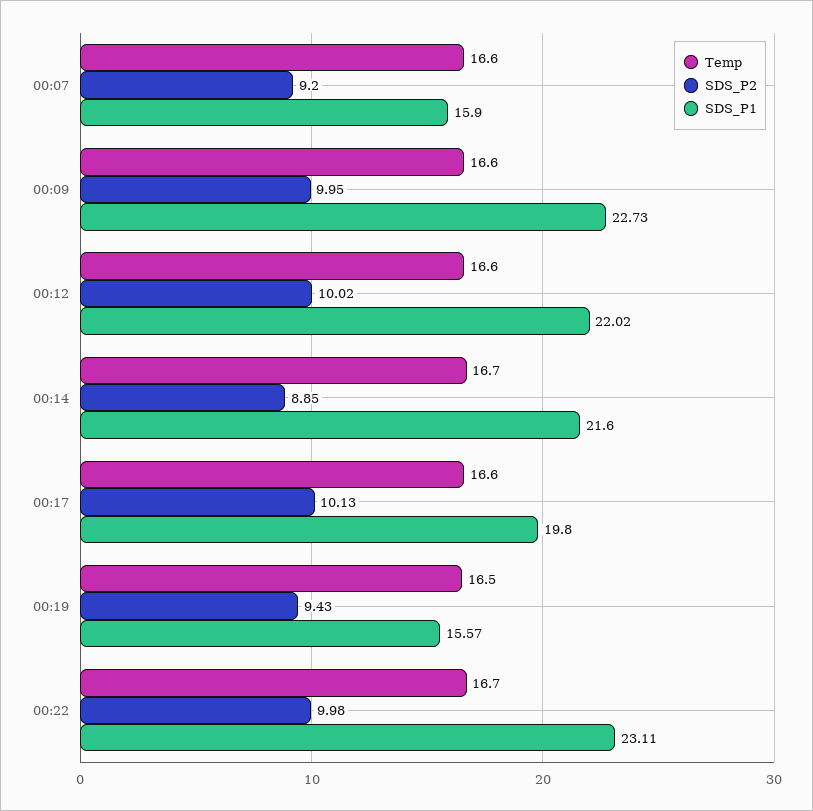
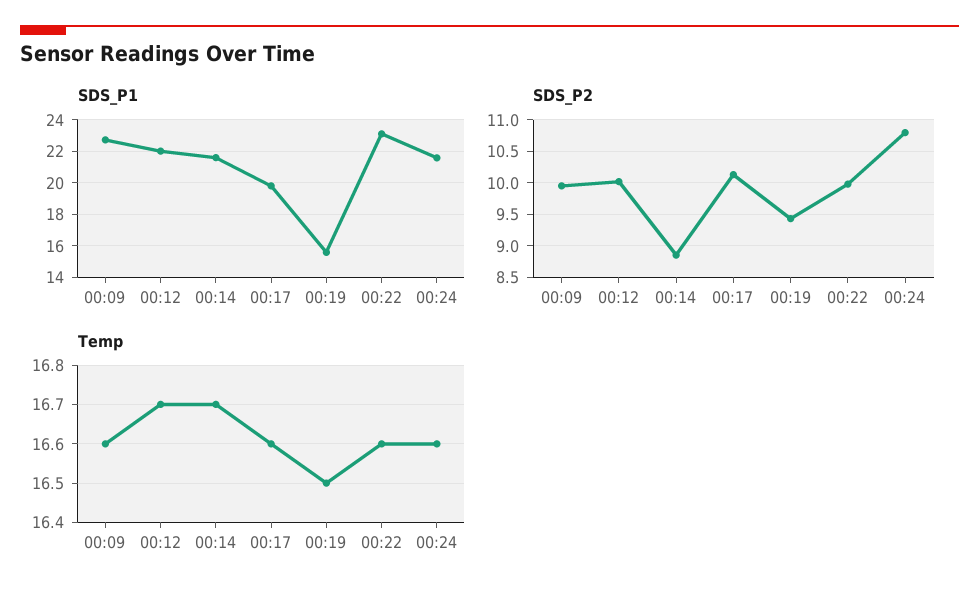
Temp, 00:07: 16.6 -> none
SDS_P2, 00:07: 9.2 -> none
SDS_P1, 00:07: 15.9 -> none
Temp, 00:12: 16.6 -> 16.7
Temp, 00:22: 16.7 -> 16.6
SDS_P1, 00:24: none -> 21.5
SDS_P2, 00:24: none -> 10.8
Temp, 00:24: none -> 16.6

